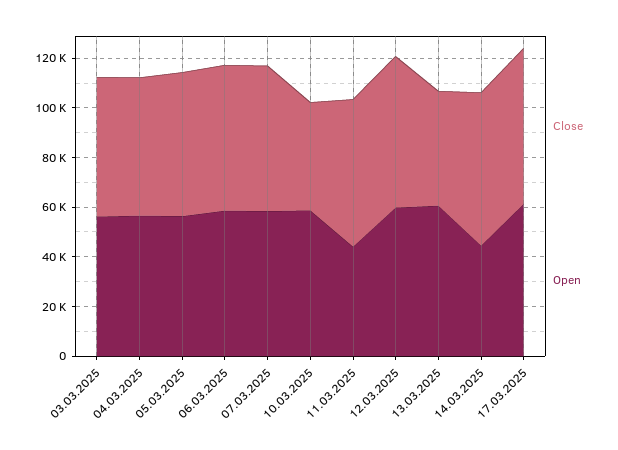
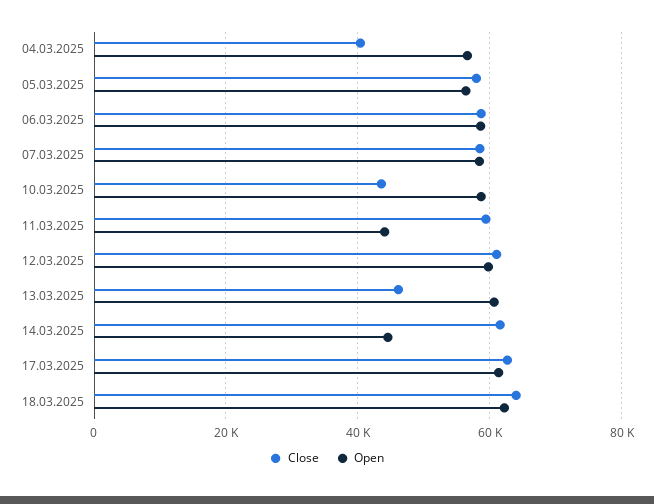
Close, 03.03.2025: 55000 -> none
Open, 03.03.2025: 55000 -> none
Close, 04.03.2025: 55000 -> 40000
Close, 18.03.2025: none -> 64000
Open, 18.03.2025: none -> 62000

